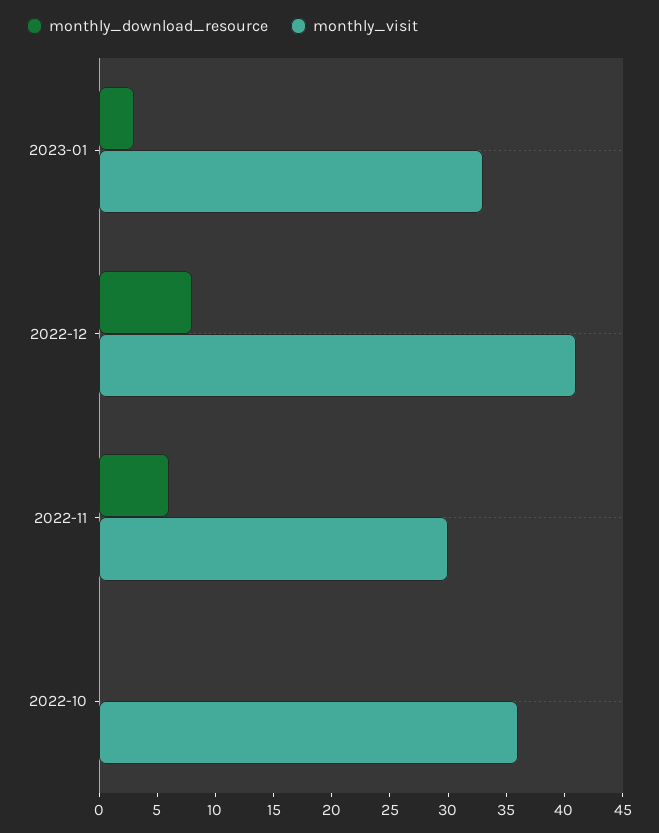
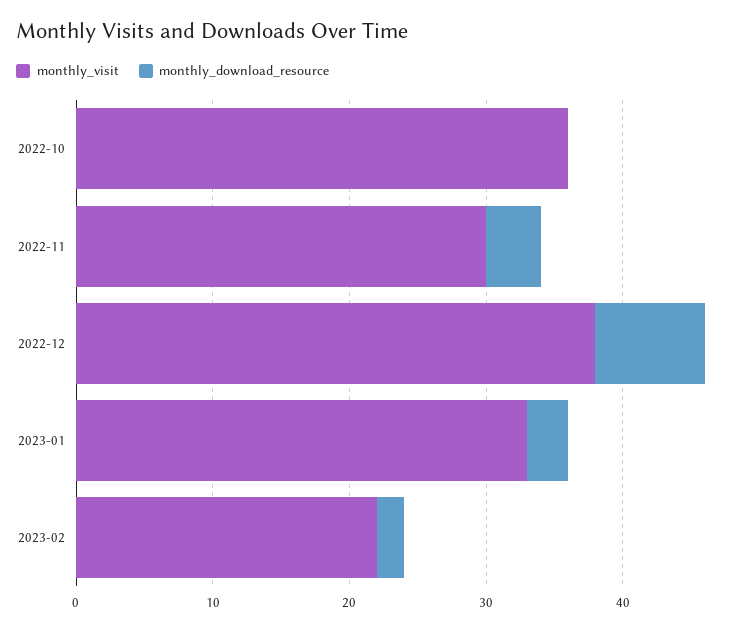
monthly_visit, 2022-12: 41 -> 38
monthly_download_resource, 2022-11: 6 -> 4
monthly_visit, 2023-02: none -> 22
monthly_download_resource, 2023-02: none -> 2

